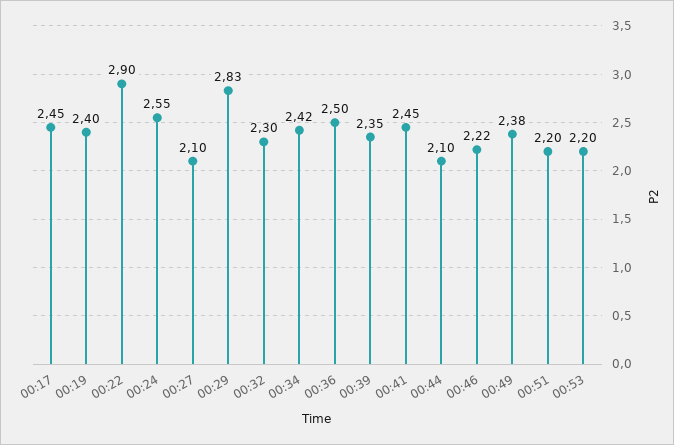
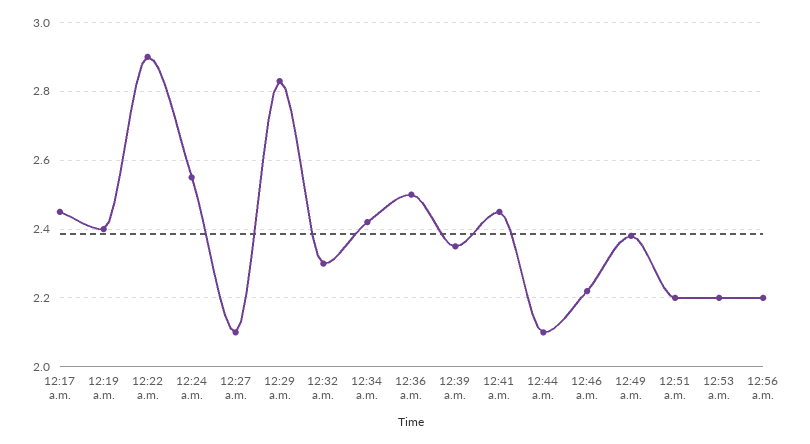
12:56 a.m.: none -> 2.2

